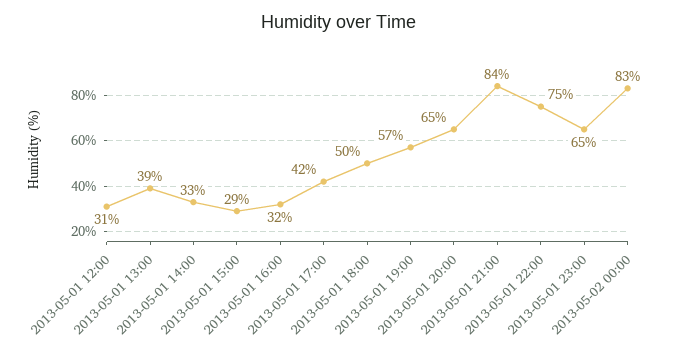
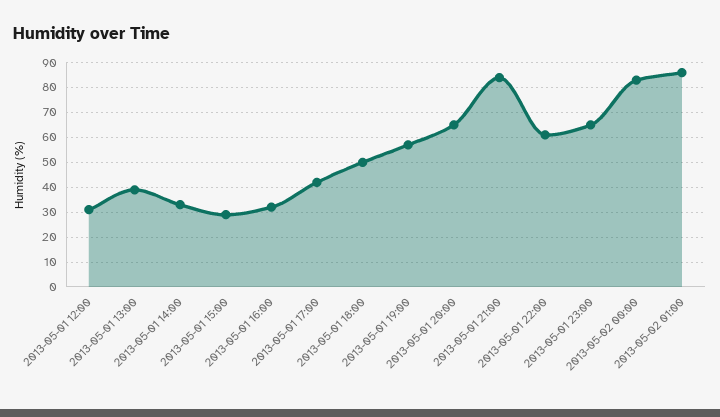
2013-05-01 22:00: 75 -> 60
2013-05-02 01:00: none -> 85

